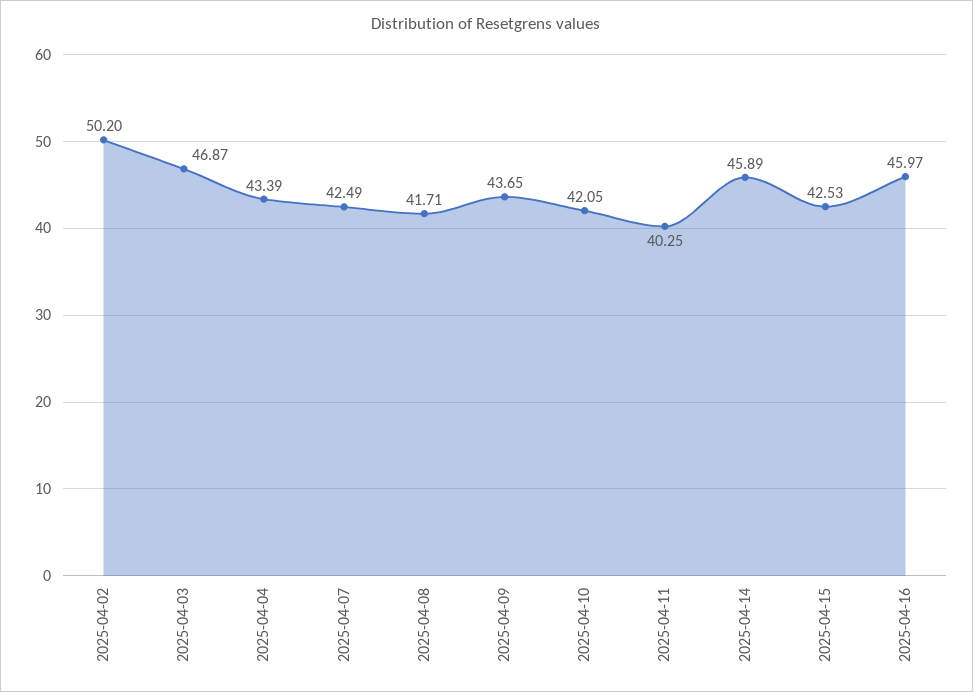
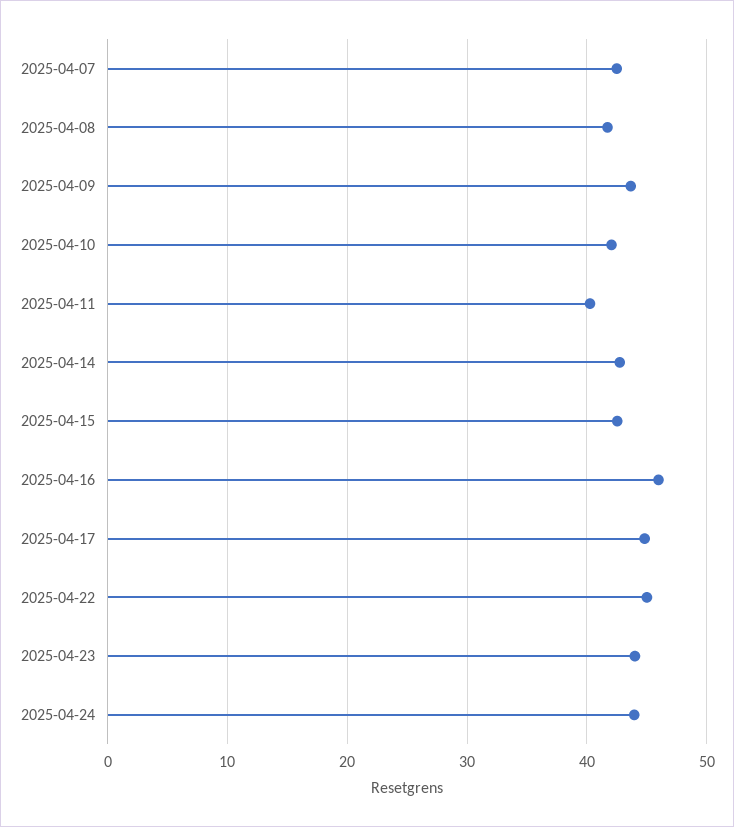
2025-04-02: 50.2 -> none
2025-04-03: 46.87 -> none
2025-04-04: 43.39 -> none
2025-04-14: 45.89 -> 43
2025-04-17: none -> 45
2025-04-22: none -> 45
2025-04-23: none -> 44
2025-04-24: none -> 44

